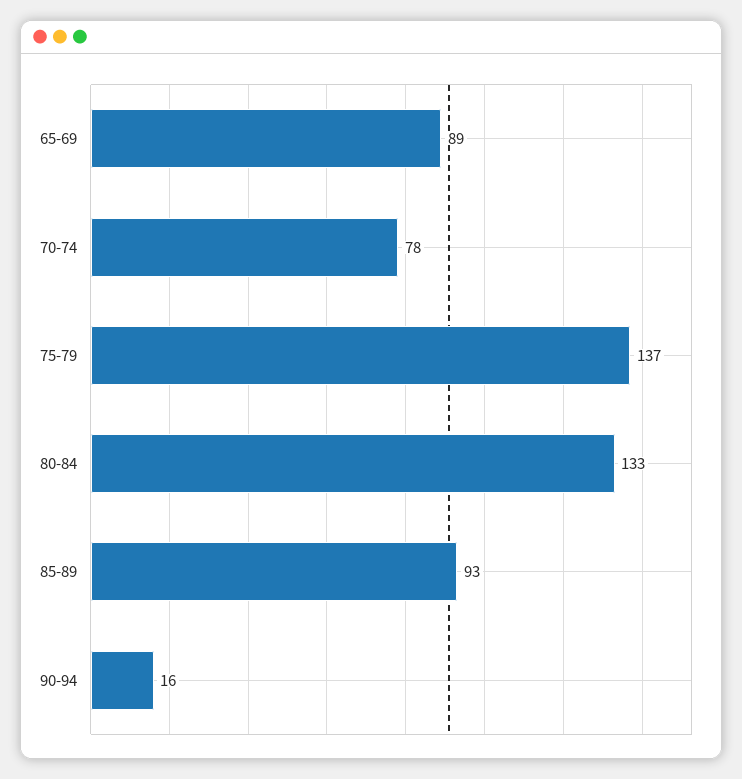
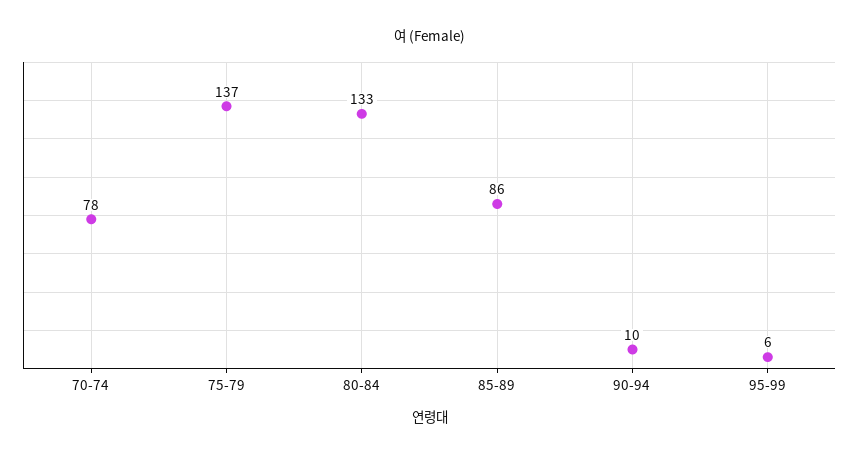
65-69: 89 -> none
85-89: 93 -> 86
90-94: 16 -> 10
95-99: none -> 6

